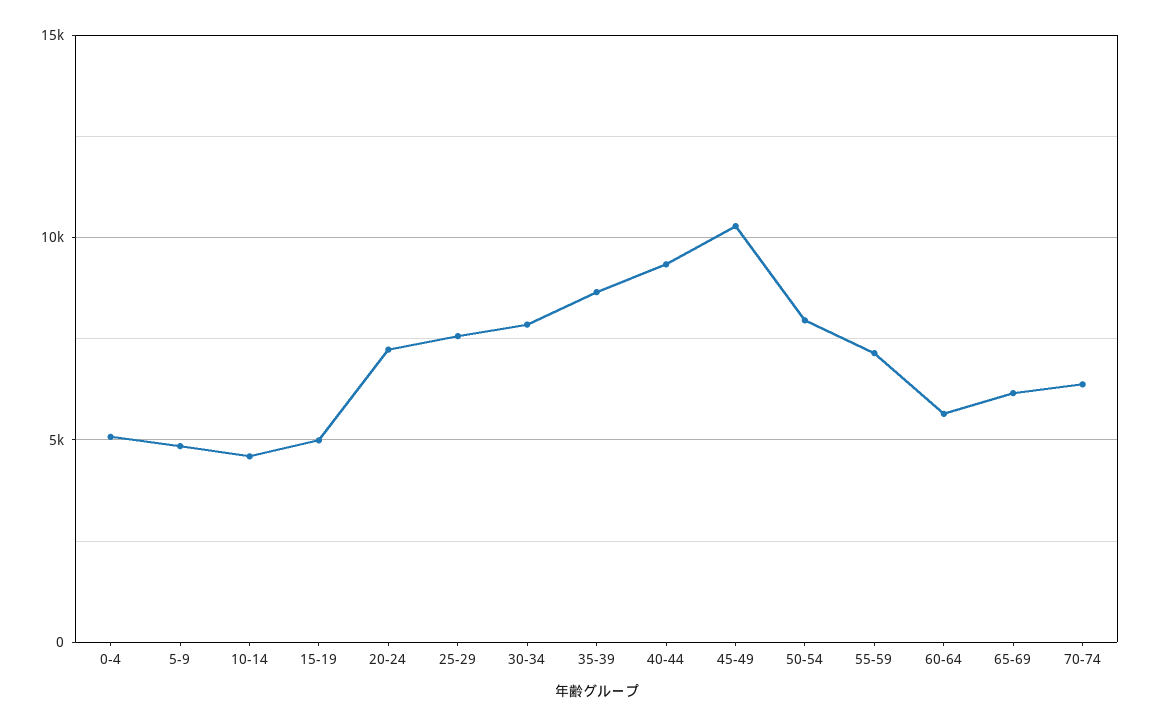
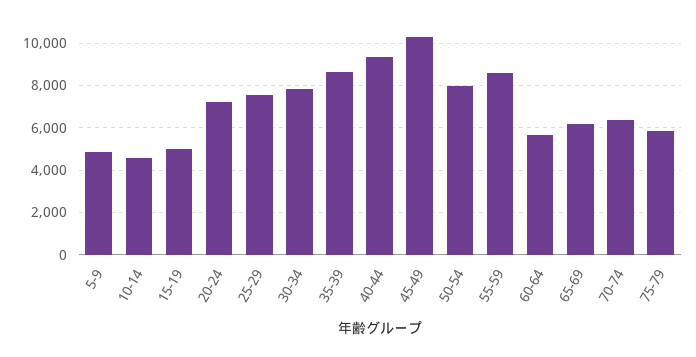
0-4: 5000 -> none
55-59: 7000 -> 8500
75-79: none -> 6000

